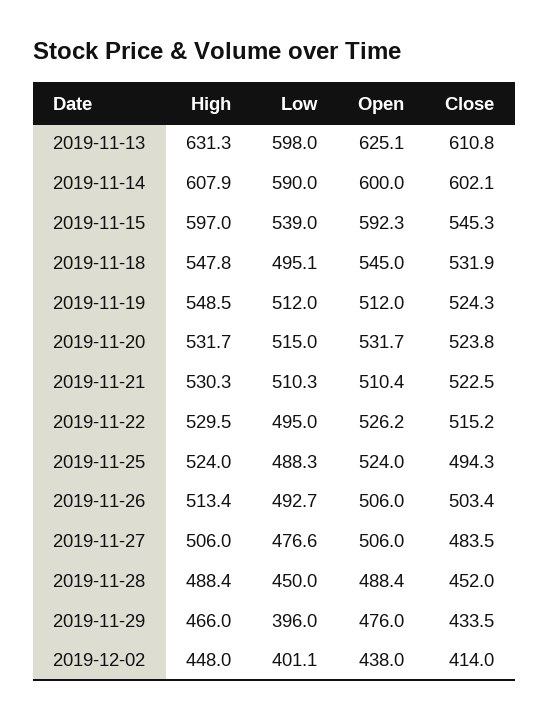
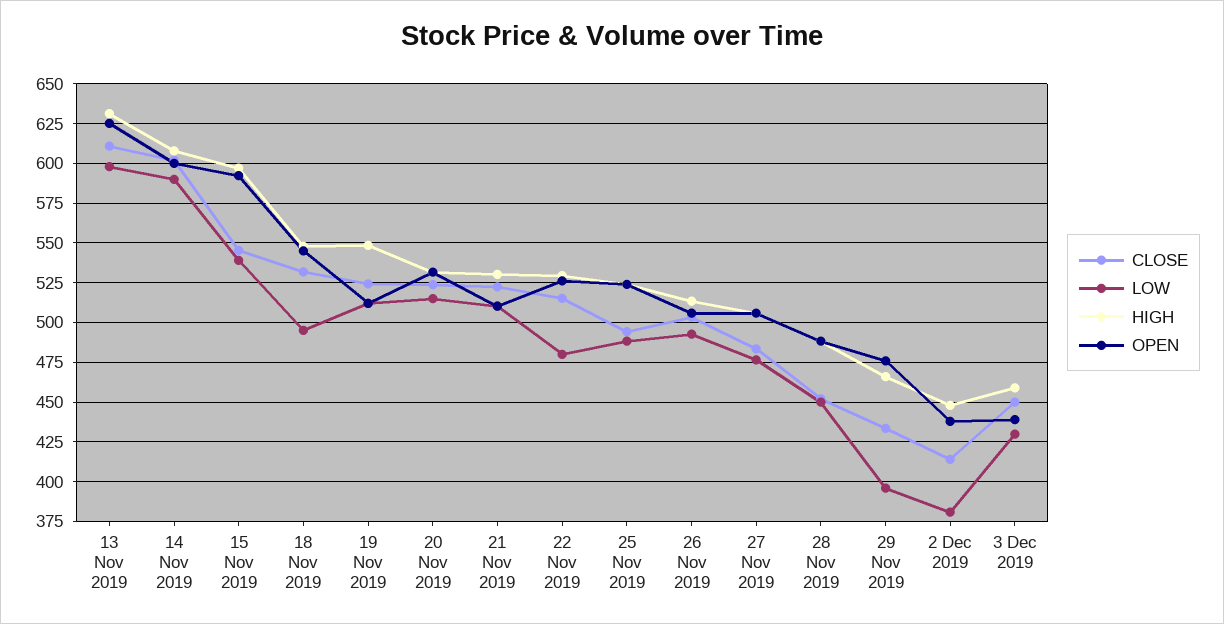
Low, 2019-11-22: 495 -> 480
Low, 2019-12-02: 401.1 -> 380
Close, 3 Dec 2019: none -> 450
Low, 3 Dec 2019: none -> 430
High, 3 Dec 2019: none -> 460
Open, 3 Dec 2019: none -> 440

